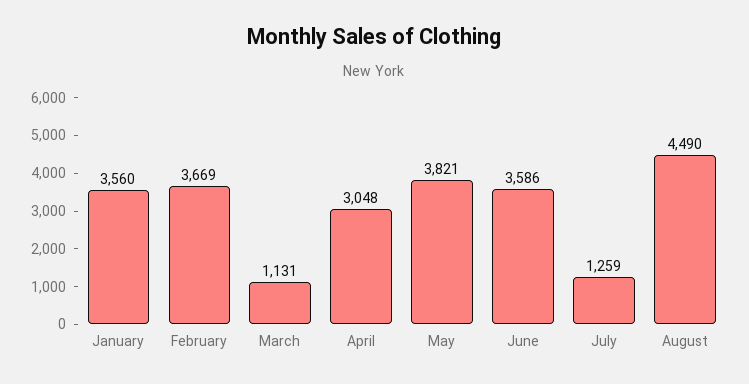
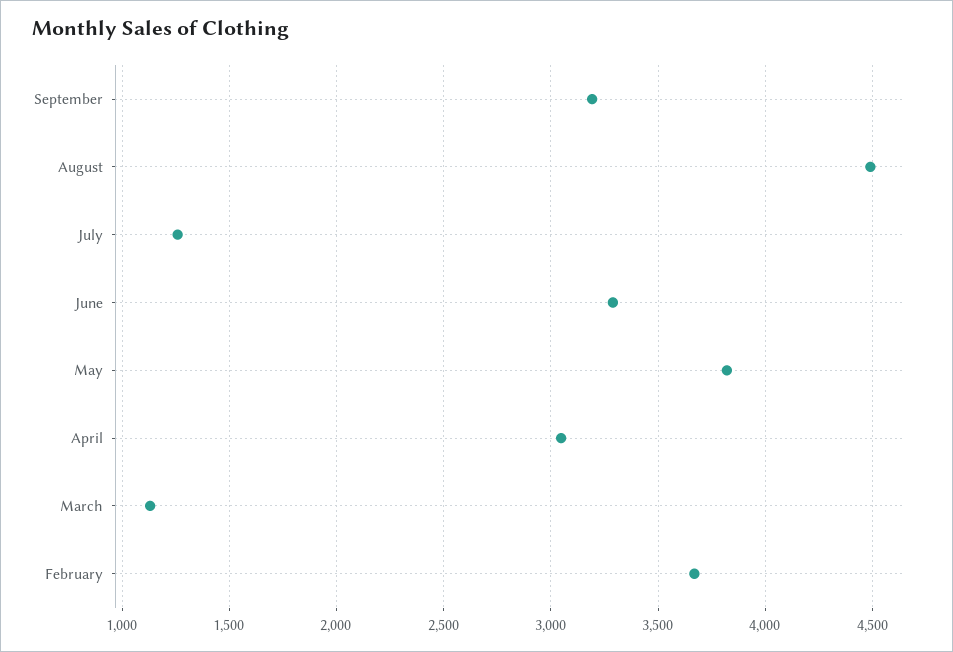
January: 3560 -> none
June: 3586 -> 3300
September: none -> 3200

